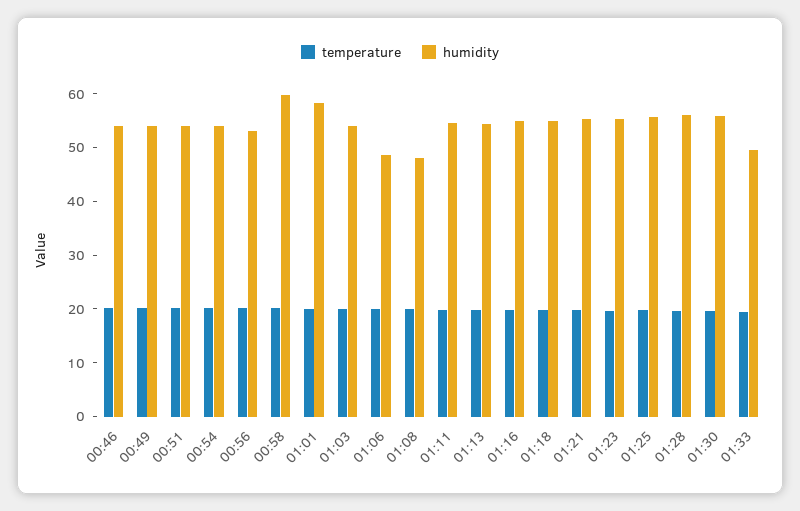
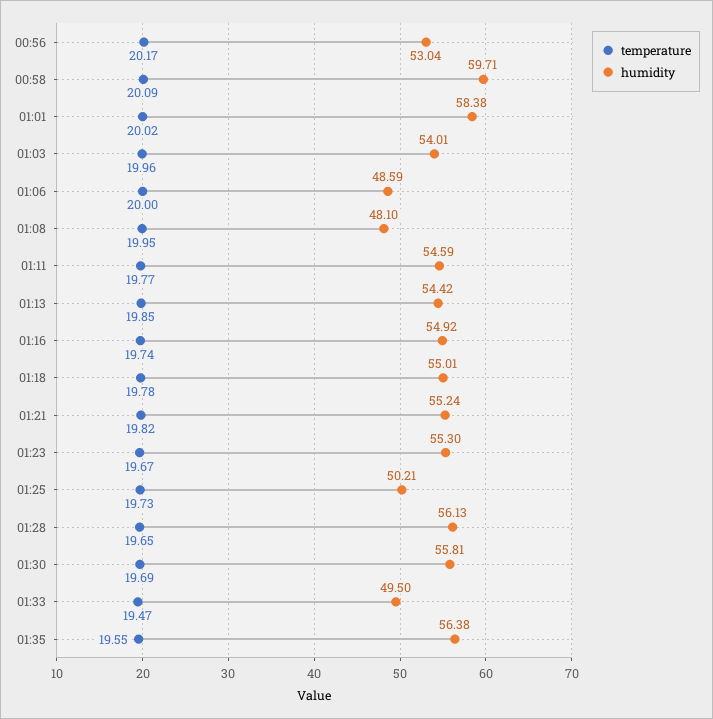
temperature, 00:46: 20 -> none
humidity, 00:46: 54 -> none
temperature, 00:49: 20 -> none
humidity, 00:49: 54 -> none
temperature, 00:51: 20 -> none
humidity, 00:51: 54 -> none
temperature, 00:54: 20 -> none
humidity, 00:54: 54 -> none
humidity, 01:25: 56 -> 50.21
temperature, 01:35: none -> 19.55
humidity, 01:35: none -> 56.38

